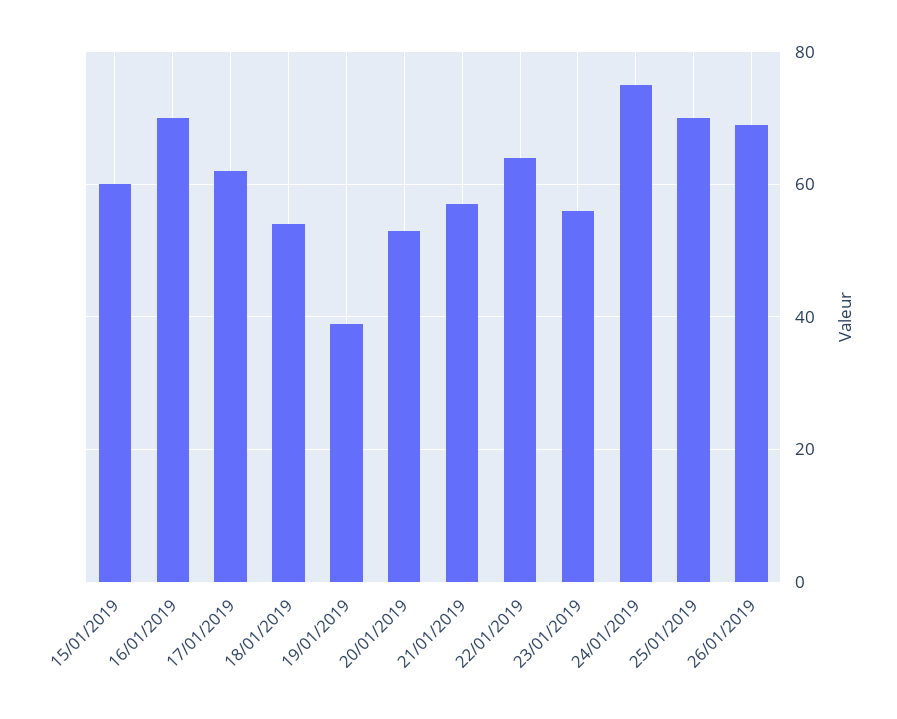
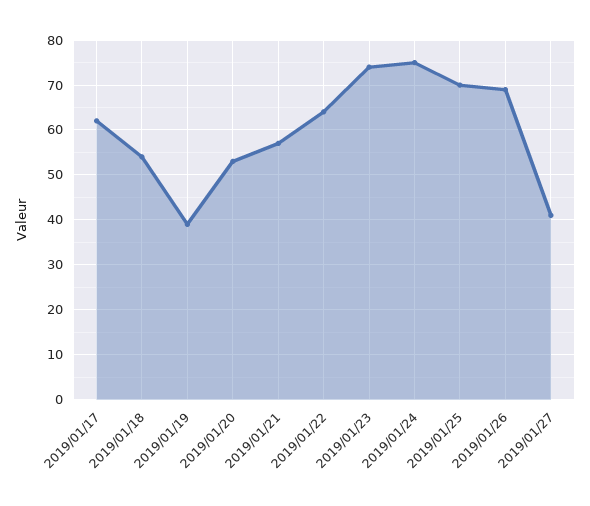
15/01/2019: 60 -> none
16/01/2019: 70 -> none
23/01/2019: 55 -> 75
2019/01/27: none -> 40

